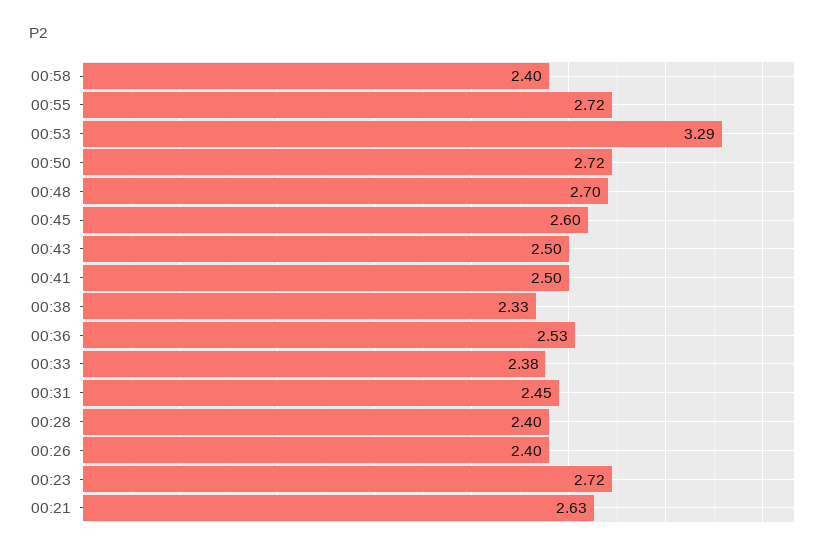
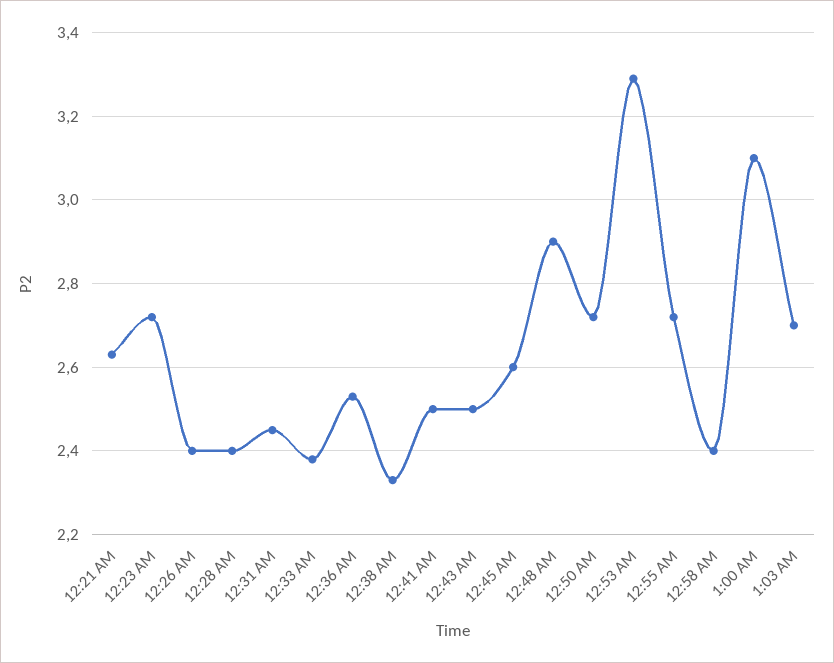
00:48: 2.7 -> 2.9
1:00 AM: none -> 3.1
1:03 AM: none -> 2.7

